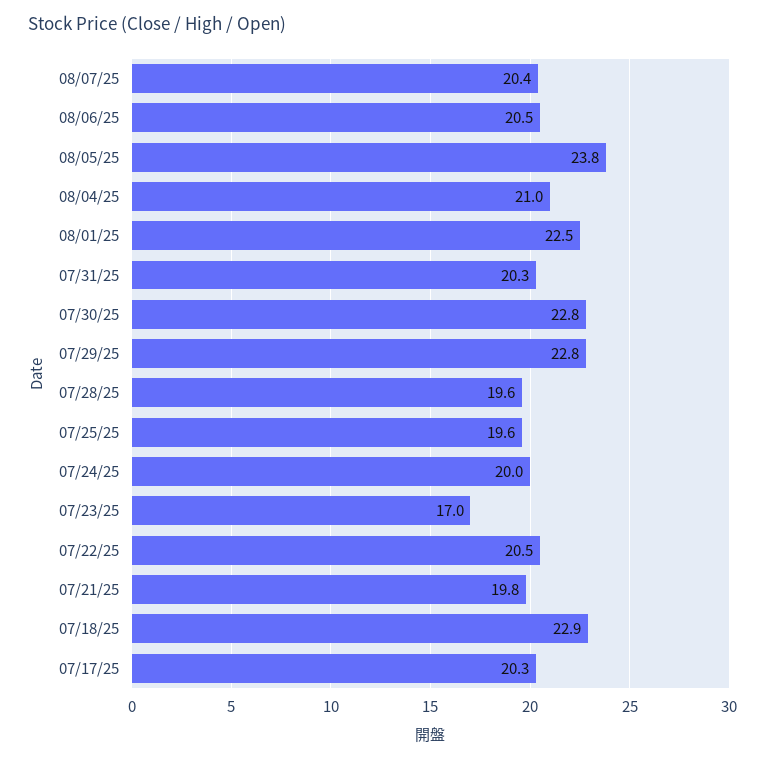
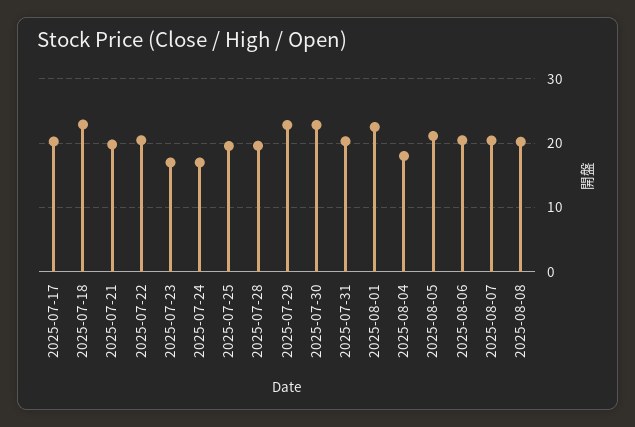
08/05/25: 23.8 -> 21
08/04/25: 21 -> 18
07/24/25: 20 -> 17
2025-08-08: none -> 20

